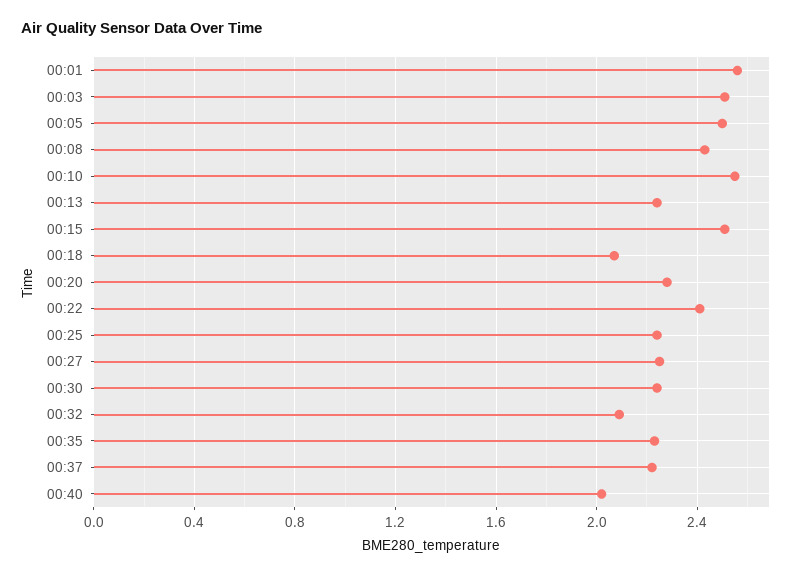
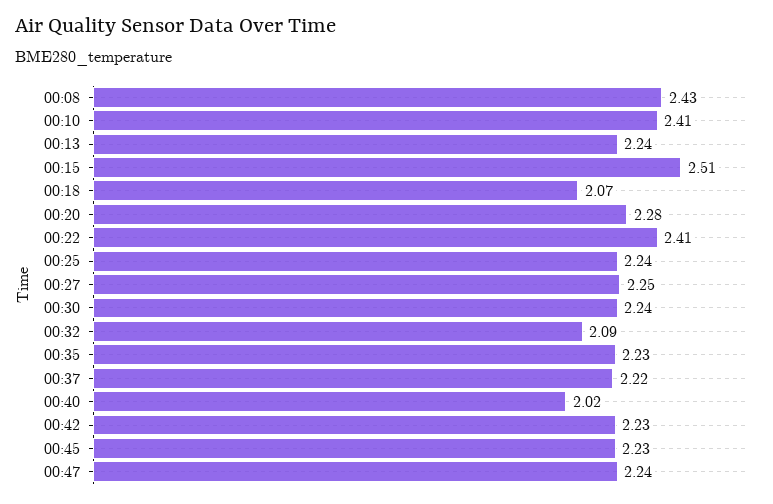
00:01: 2.55 -> none
00:03: 2.5 -> none
00:05: 2.5 -> none
00:10: 2.55 -> 2.41
00:42: none -> 2.23
00:45: none -> 2.23
00:47: none -> 2.24

